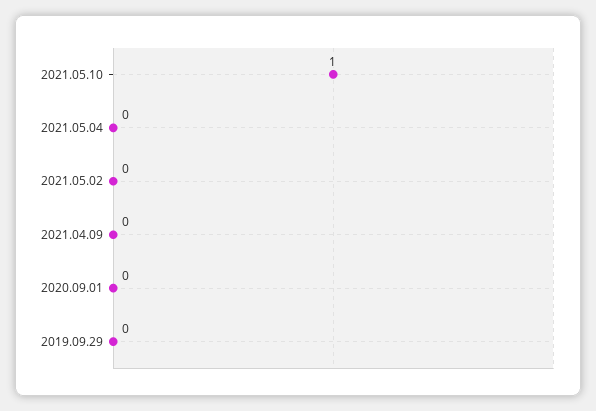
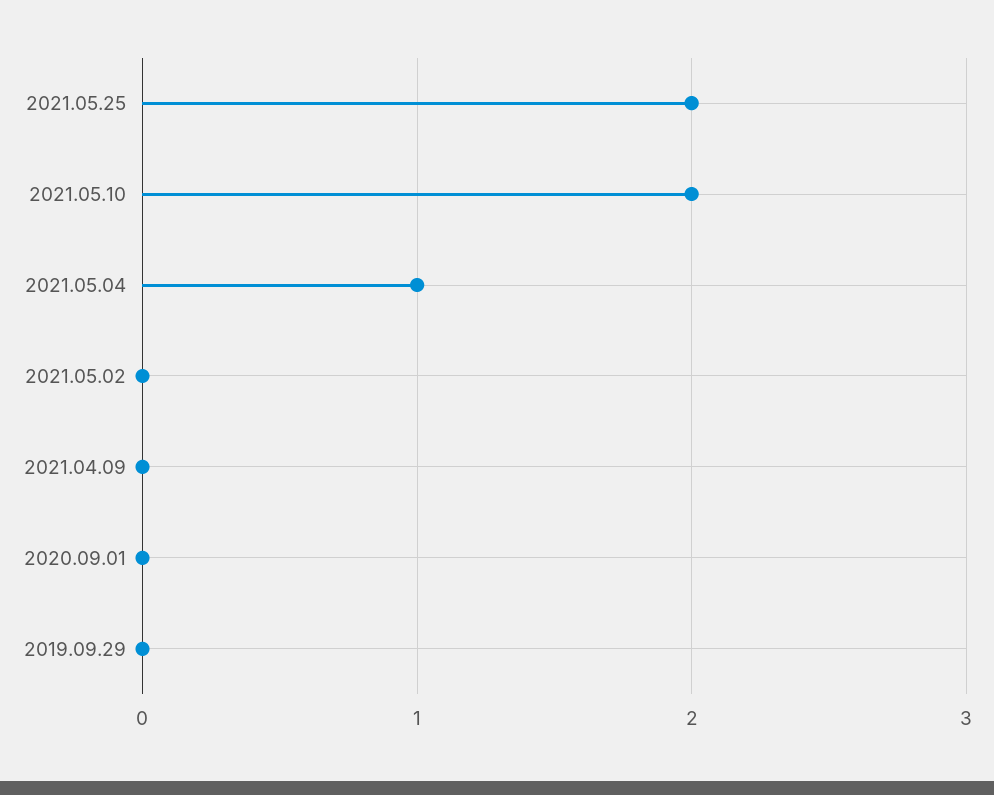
2021.05.10: 1 -> 2
2021.05.04: 0 -> 1
2021.05.25: none -> 2

